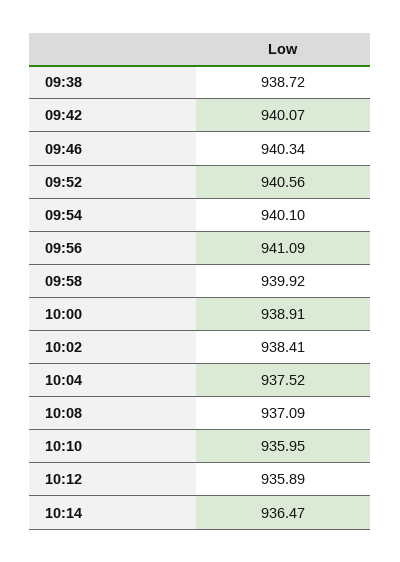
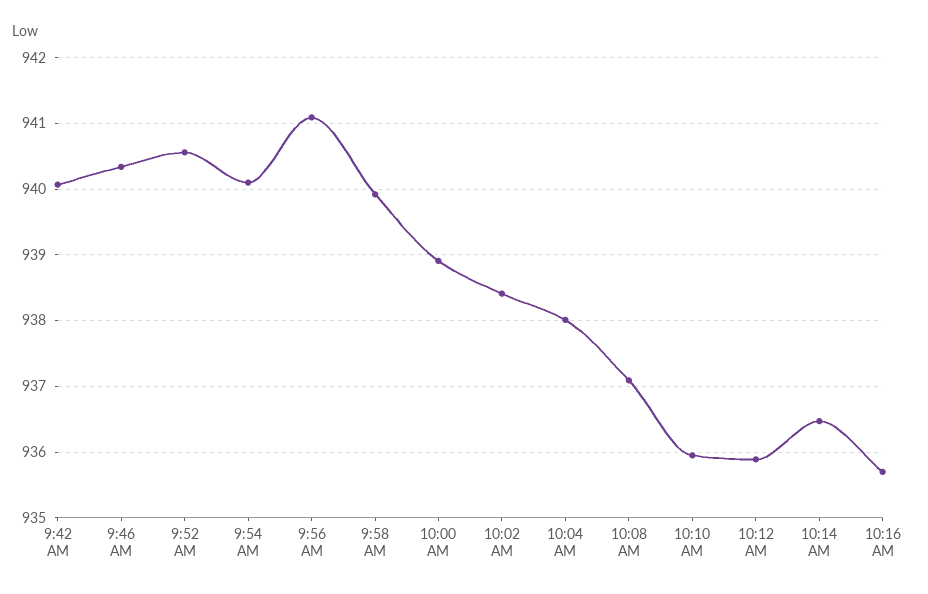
09:38: 938.72 -> none
10:04: 937.52 -> 938
10:16 AM: none -> 935.7

